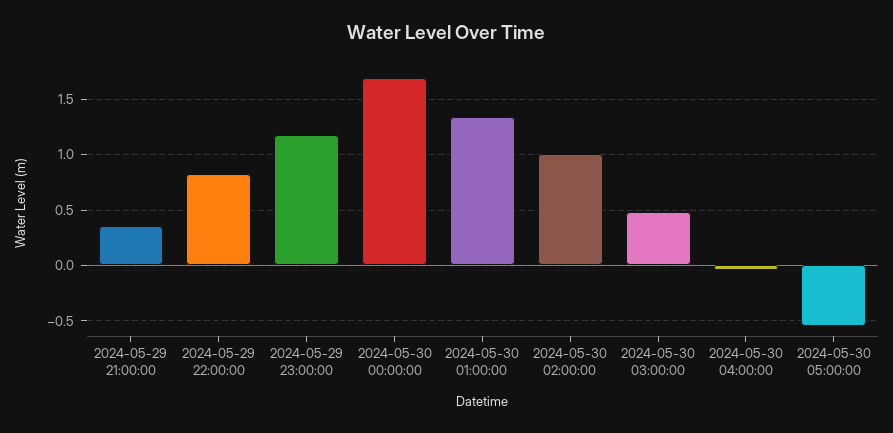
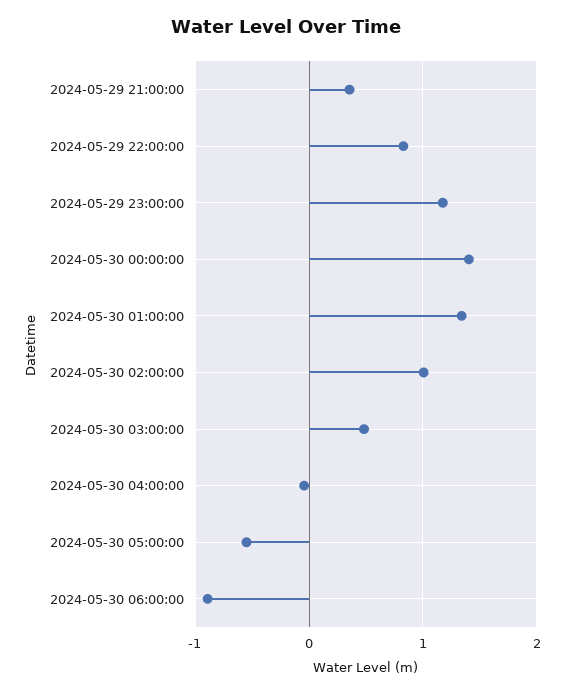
2024-05-30 00:00:00: 1.7 -> 1.4
2024-05-30 06:00:00: none -> -0.9

